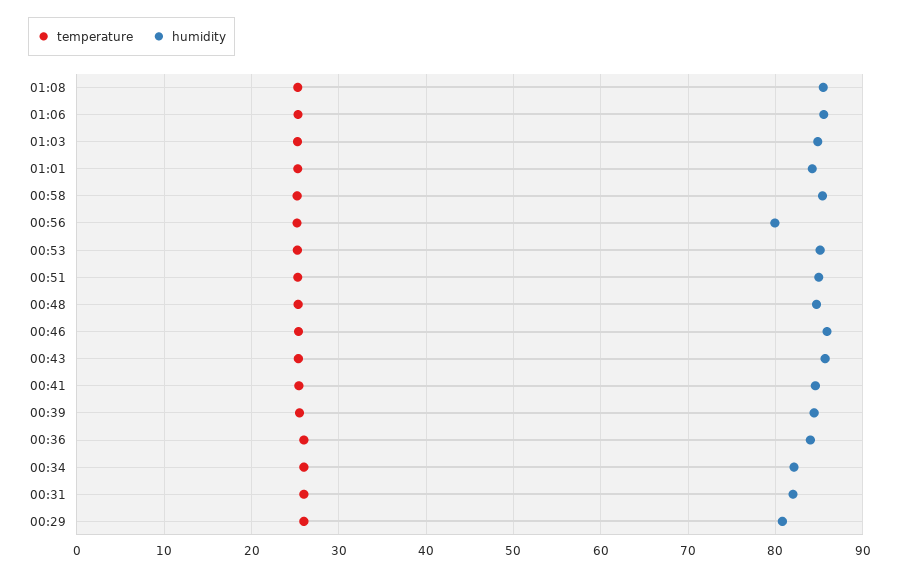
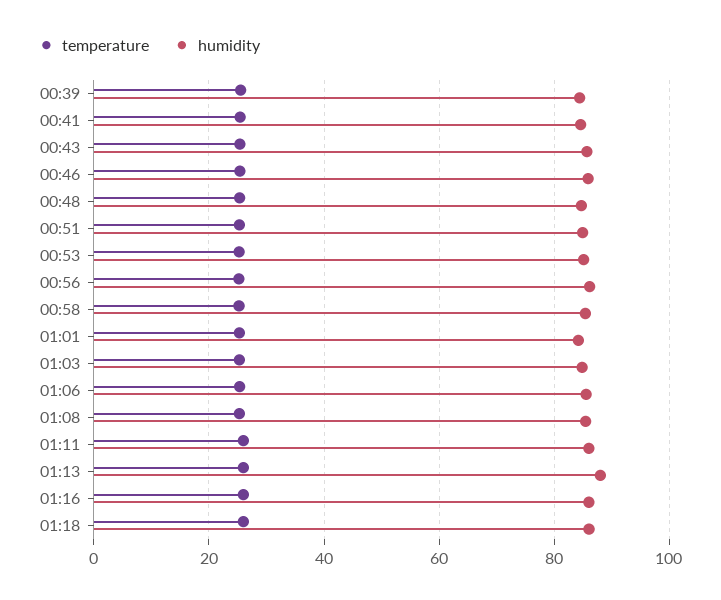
humidity, 00:56: 80 -> 86
temperature, 00:36: 26 -> none
humidity, 00:36: 84 -> none
temperature, 00:34: 26 -> none
humidity, 00:34: 82 -> none
temperature, 00:31: 26 -> none
humidity, 00:31: 82 -> none
temperature, 00:29: 26 -> none
humidity, 00:29: 81 -> none
temperature, 01:11: none -> 26
humidity, 01:11: none -> 86
temperature, 01:13: none -> 26
humidity, 01:13: none -> 88
temperature, 01:16: none -> 26
humidity, 01:16: none -> 86
temperature, 01:18: none -> 26
humidity, 01:18: none -> 86

